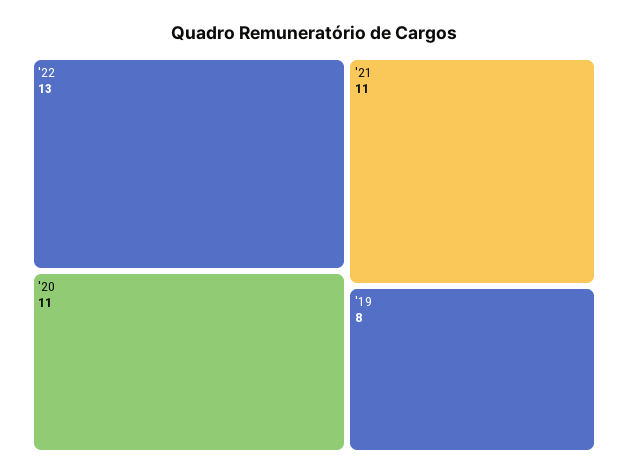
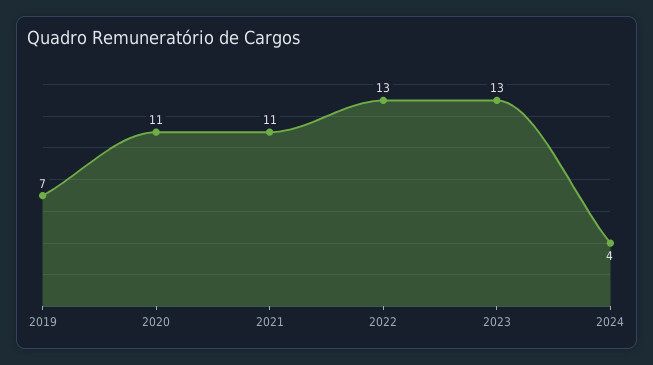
'19: 8 -> 7
2023: none -> 13
2024: none -> 4

